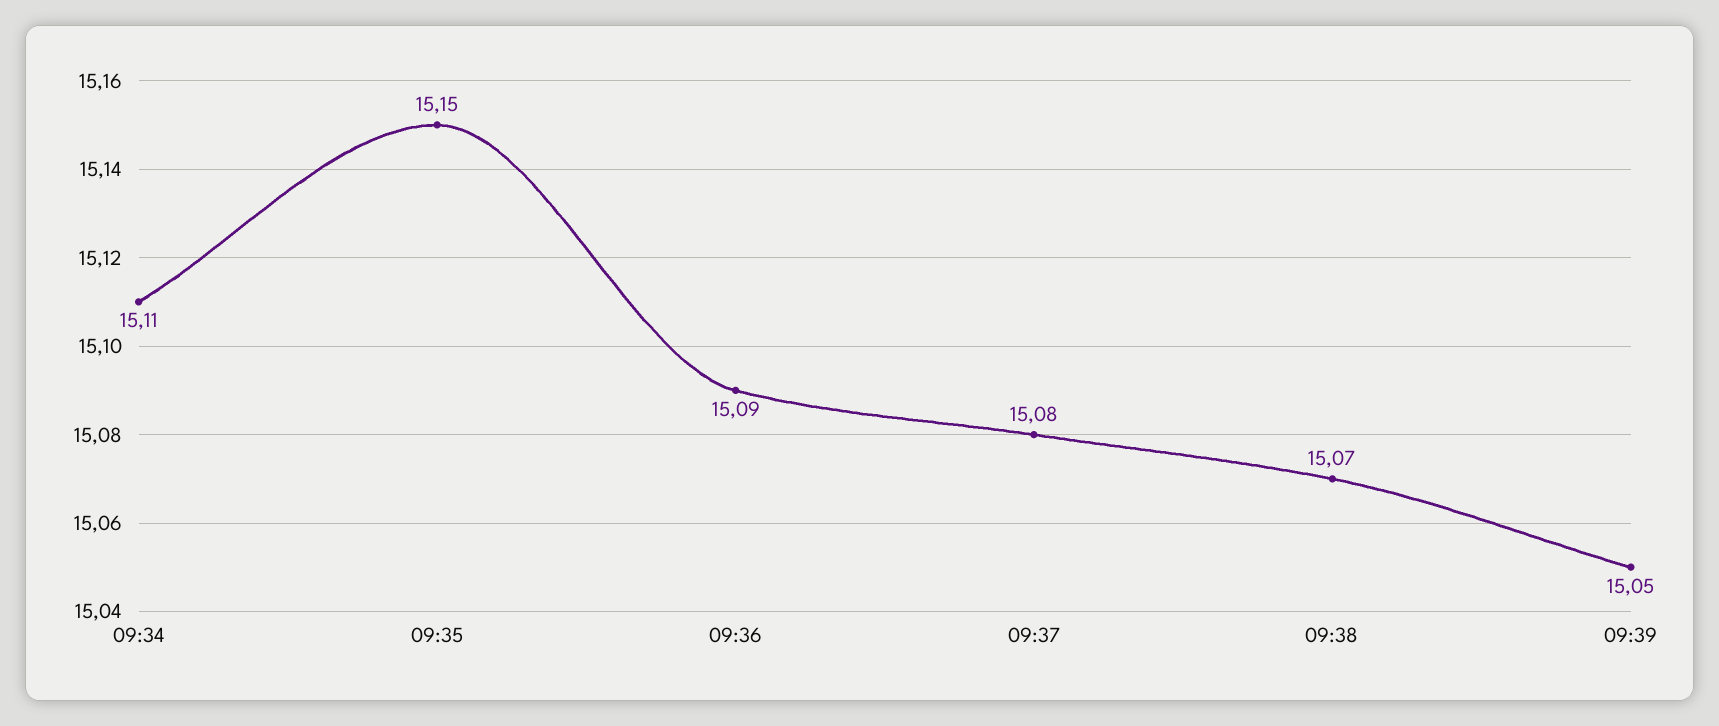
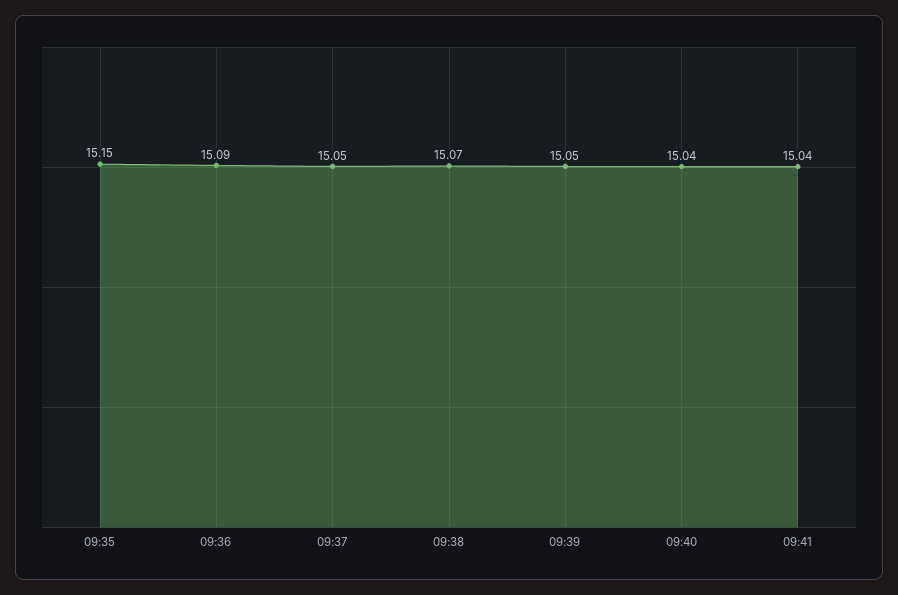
09:34: 15.11 -> none
09:37: 15.08 -> 15.05
09:40: none -> 15.04
09:41: none -> 15.04

